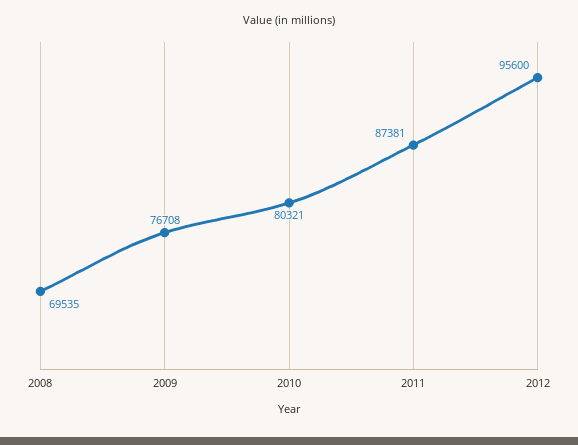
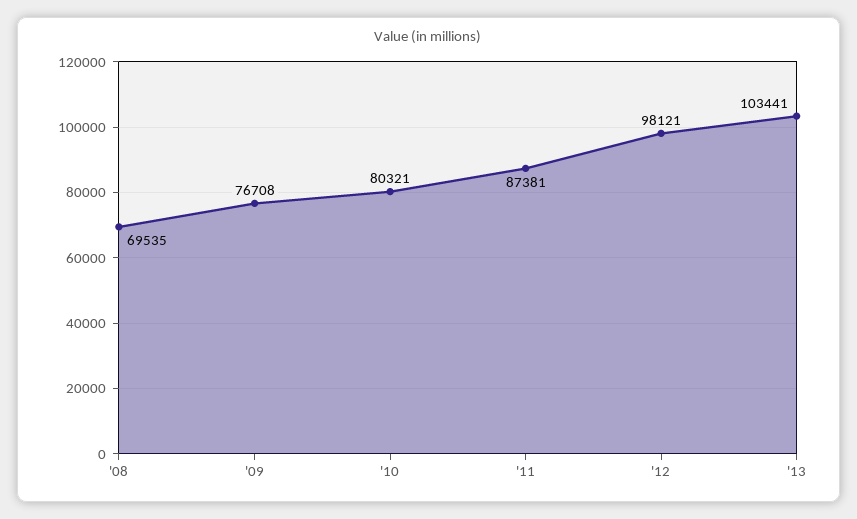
2012: 95600 -> 98121
'13: none -> 103441

